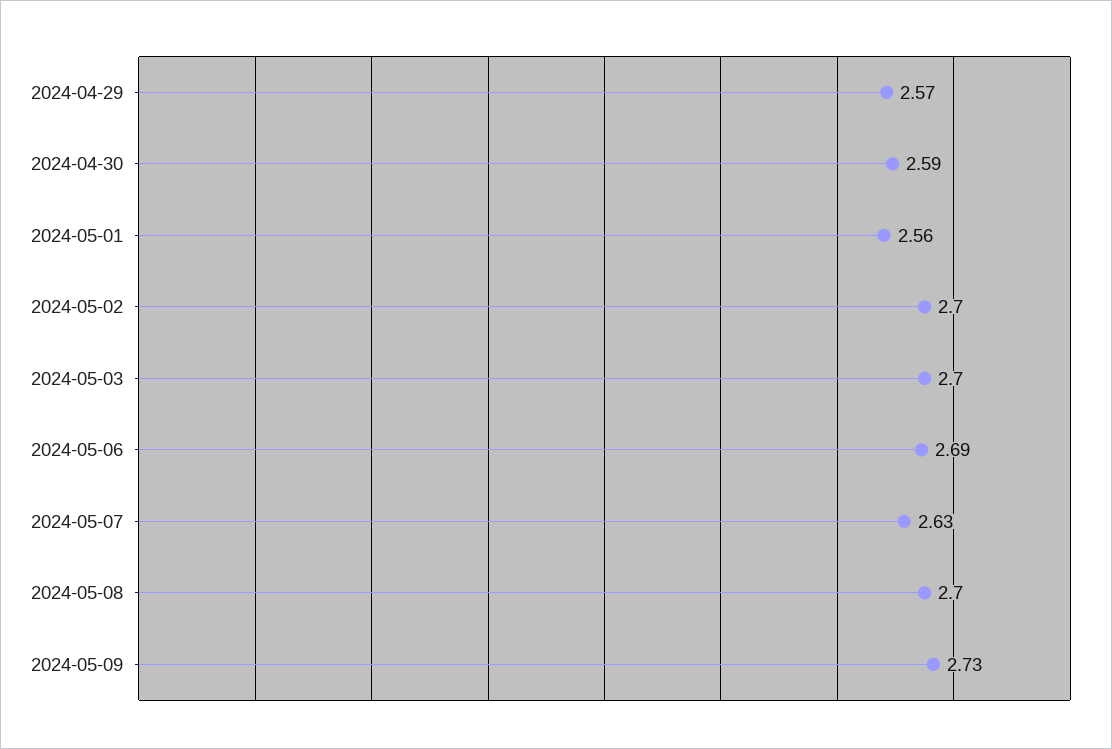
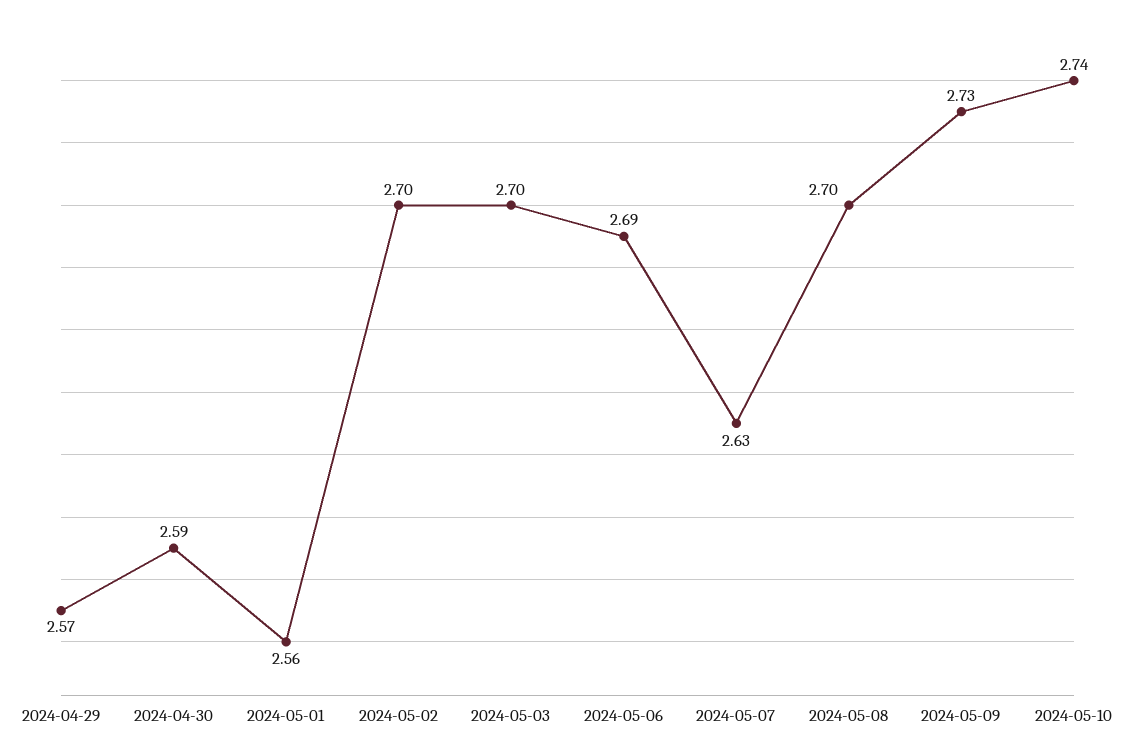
2024-05-10: none -> 2.74

